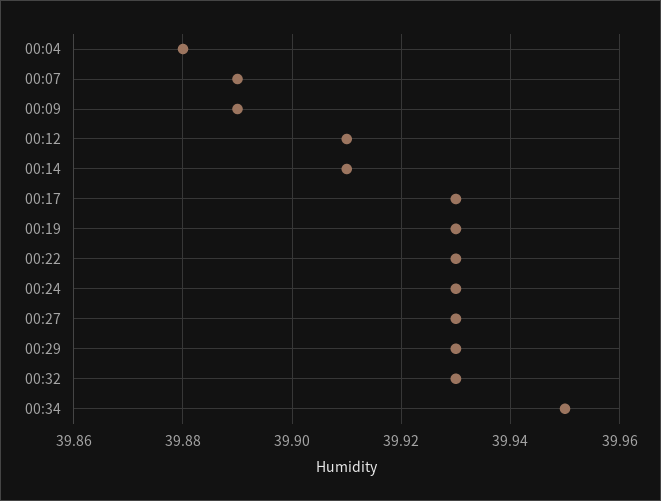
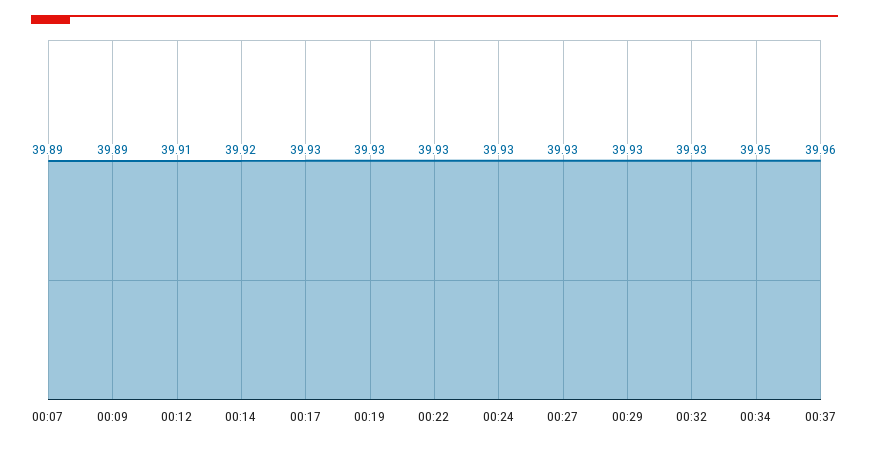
00:04: 39.88 -> none
00:14: 39.91 -> 39.92
00:37: none -> 39.96

